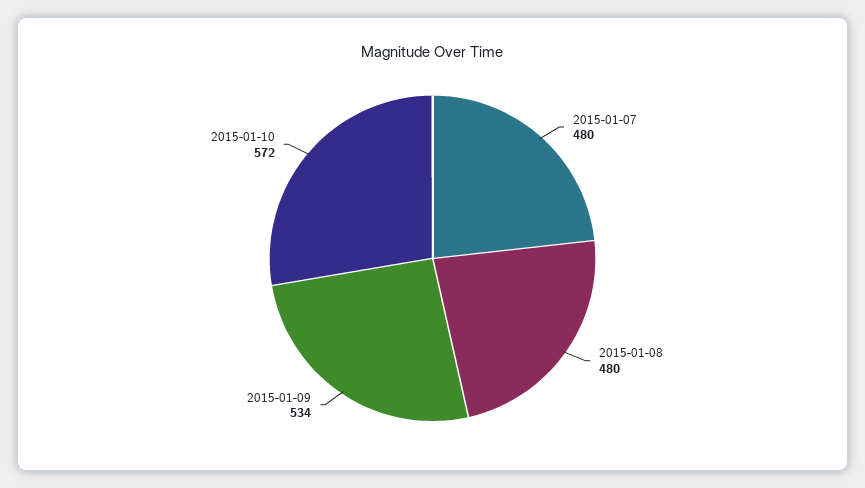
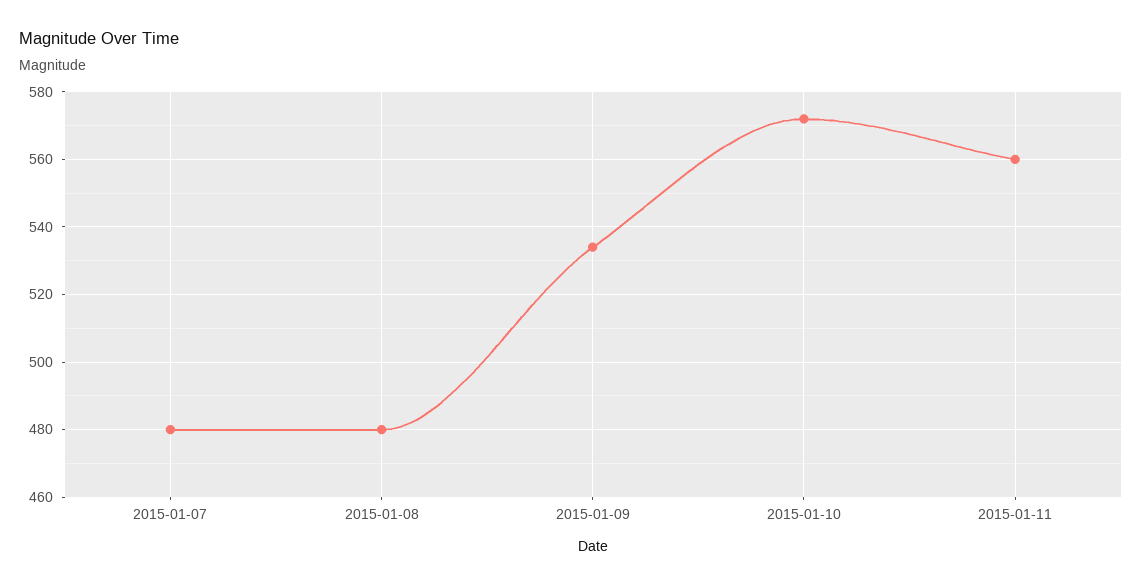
2015-01-11: none -> 560

